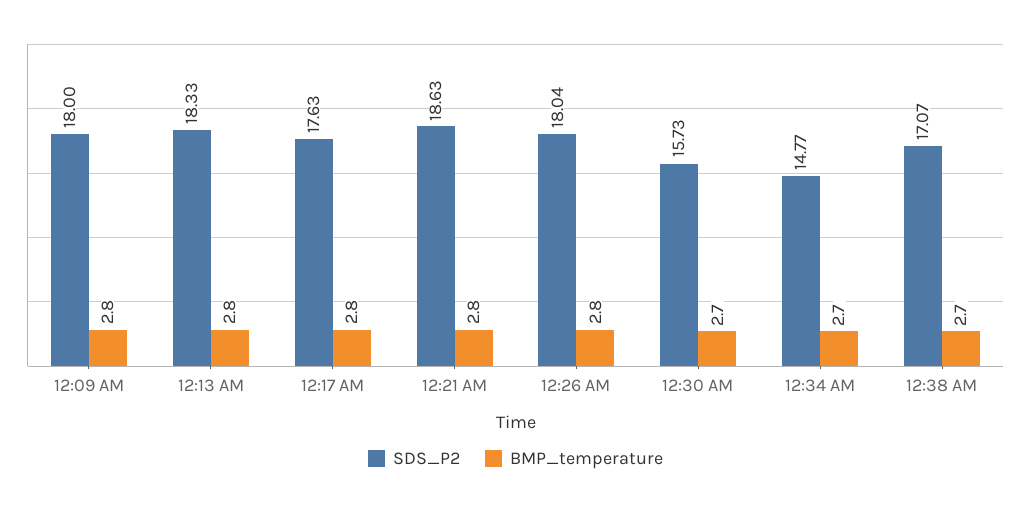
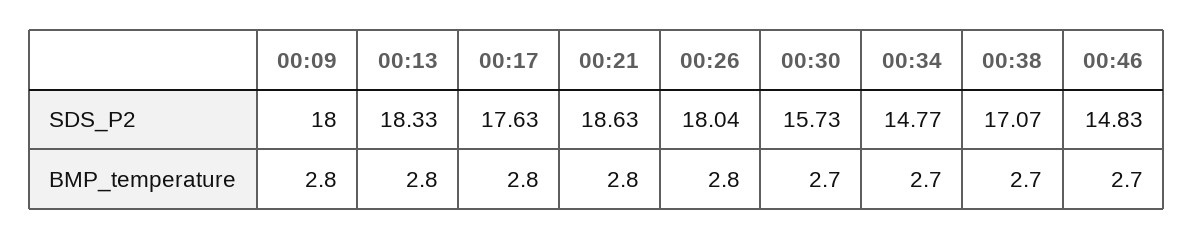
SDS_P2, 00:46: none -> 14.83
BMP_temperature, 00:46: none -> 2.7

